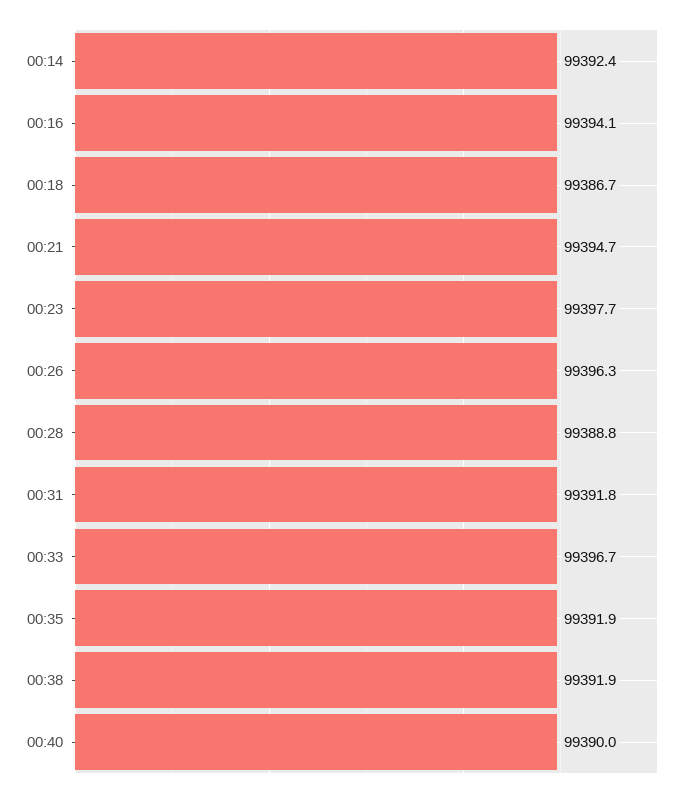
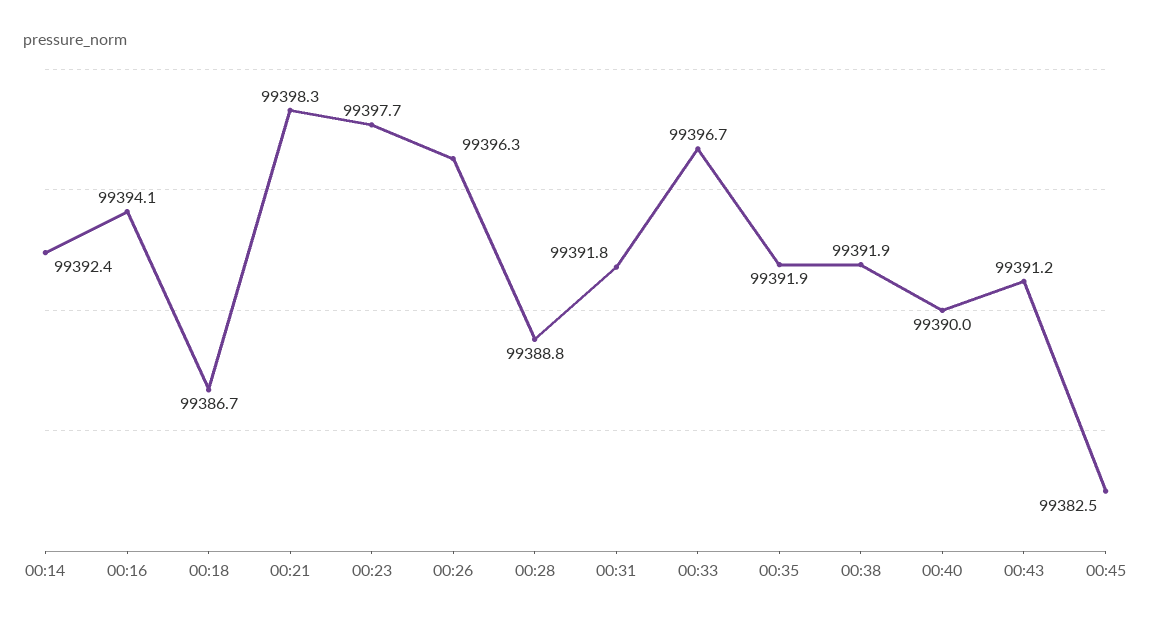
00:21: 99394.7 -> 99398.3
00:43: none -> 99391.2
00:45: none -> 99382.5

